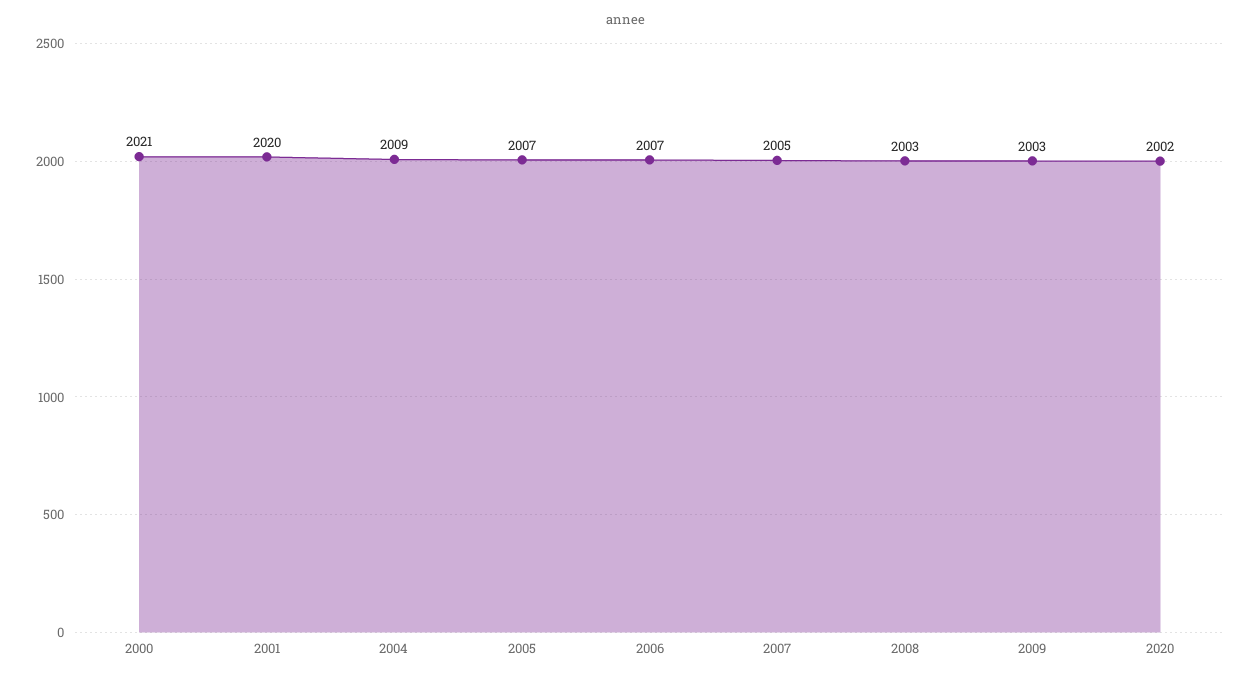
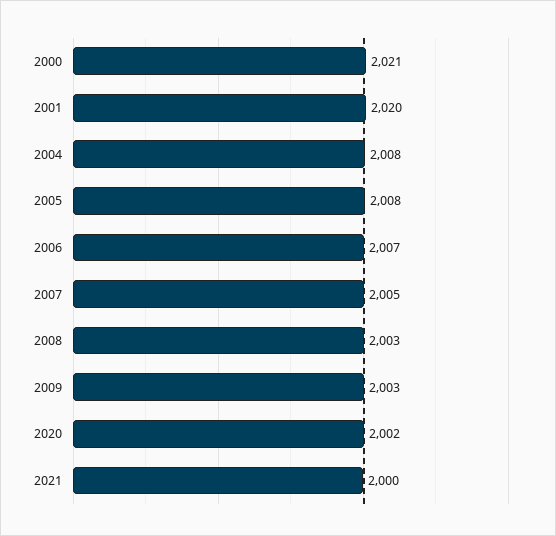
2004: 2009 -> 2008
2005: 2007 -> 2008
2021: none -> 2000

